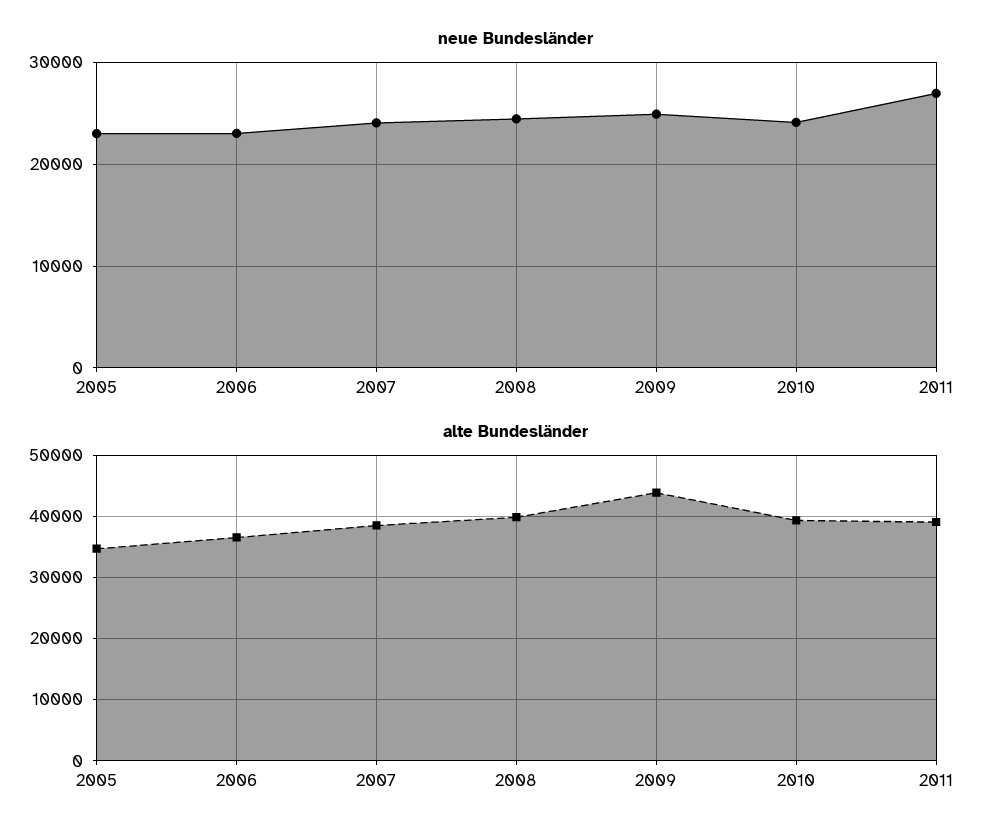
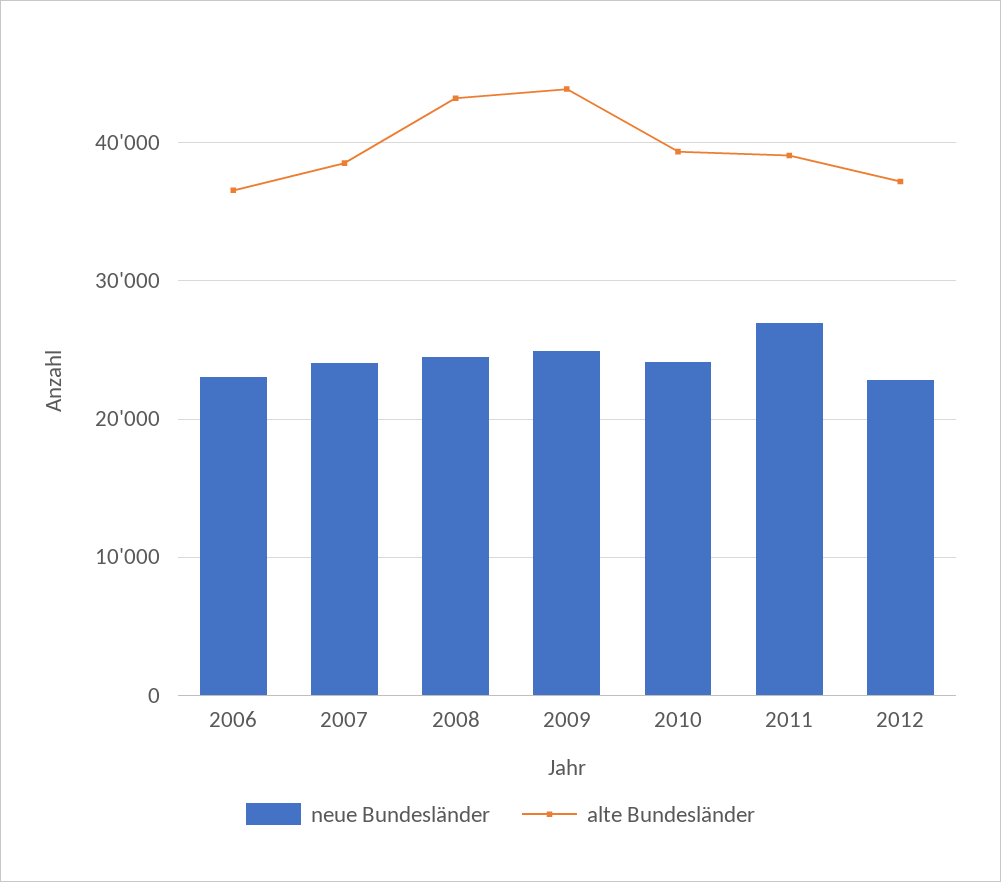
neue Bundesländer, 2005: 23000 -> none
alte Bundesländer, 2005: 35000 -> none
alte Bundesländer, 2008: 40000 -> 43000
neue Bundesländer, 2012: none -> 23000
alte Bundesländer, 2012: none -> 37000

